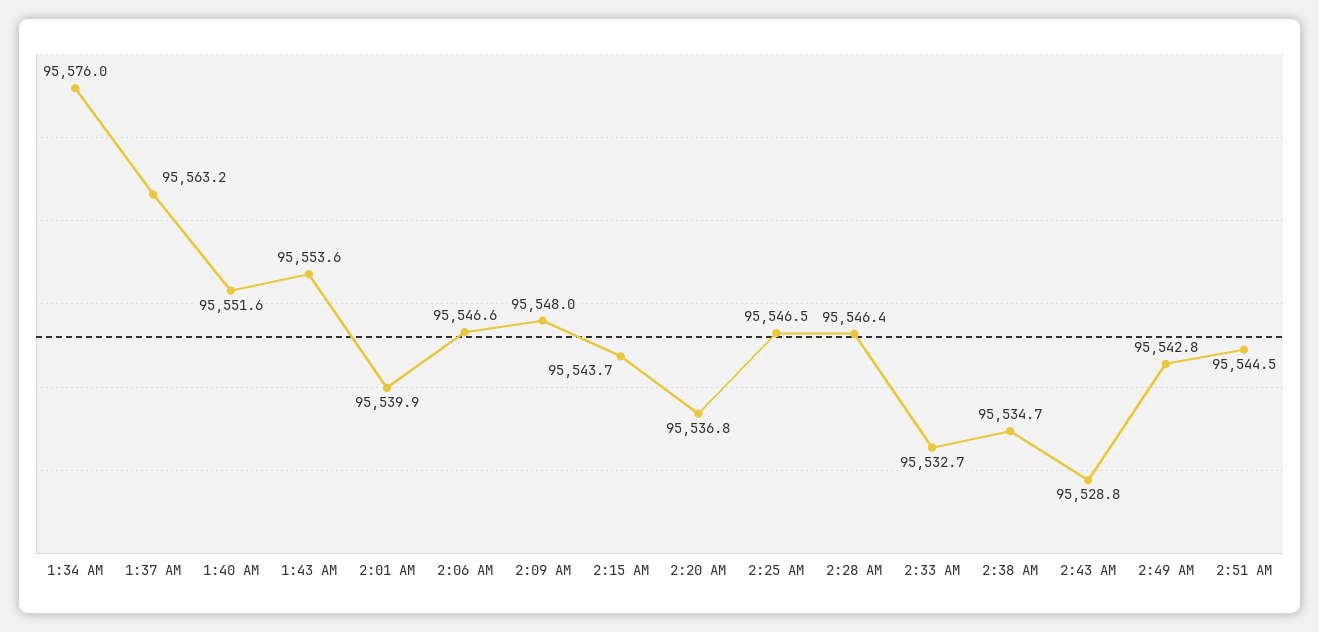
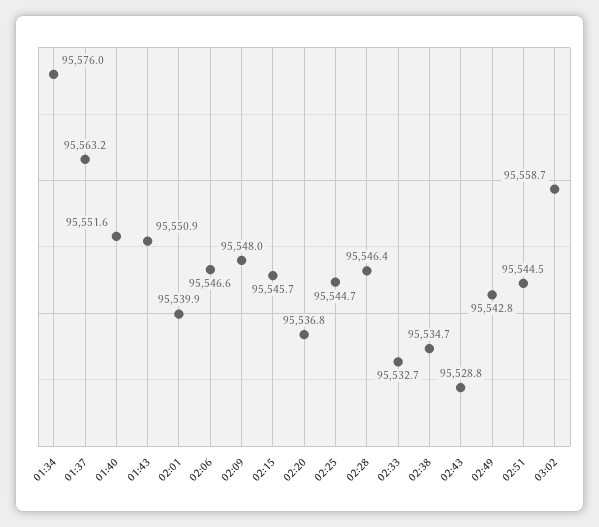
1:43 AM: 95553.6 -> 95550.9
2:15 AM: 95543.7 -> 95545.7
2:25 AM: 95546.5 -> 95544.7
03:02: none -> 95558.7

